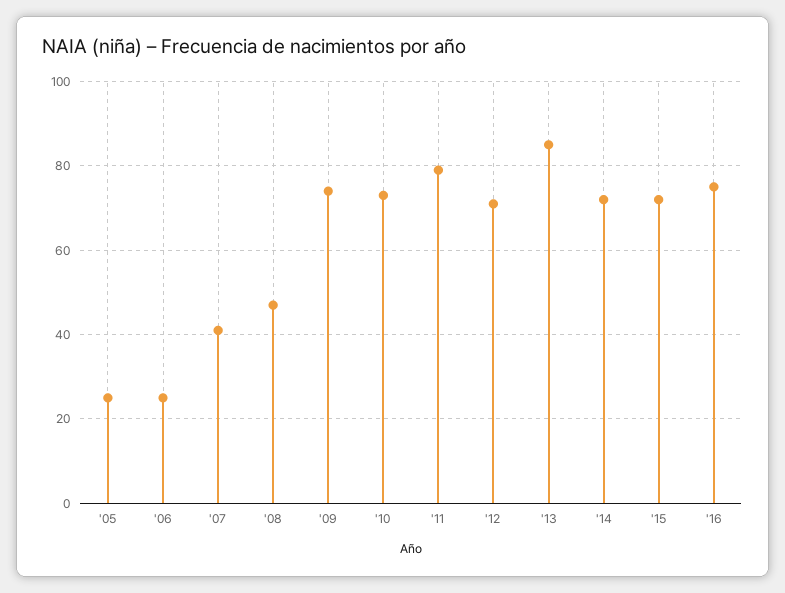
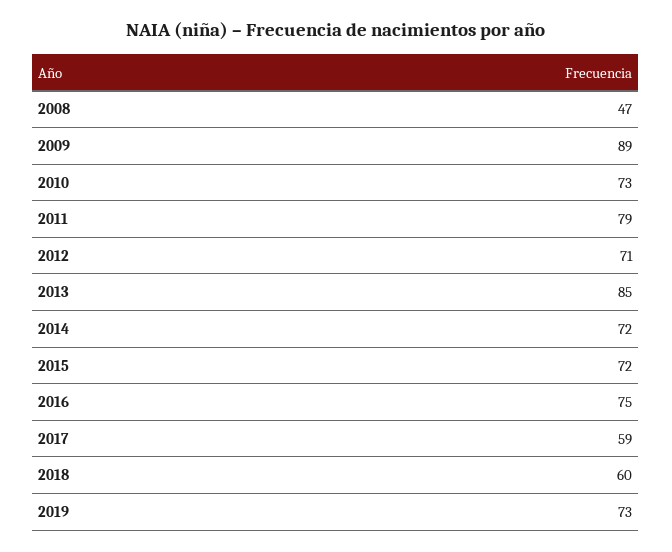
'05: 25 -> none
'06: 25 -> none
'07: 40 -> none
'09: 75 -> 89
2017: none -> 59
2018: none -> 60
2019: none -> 73

